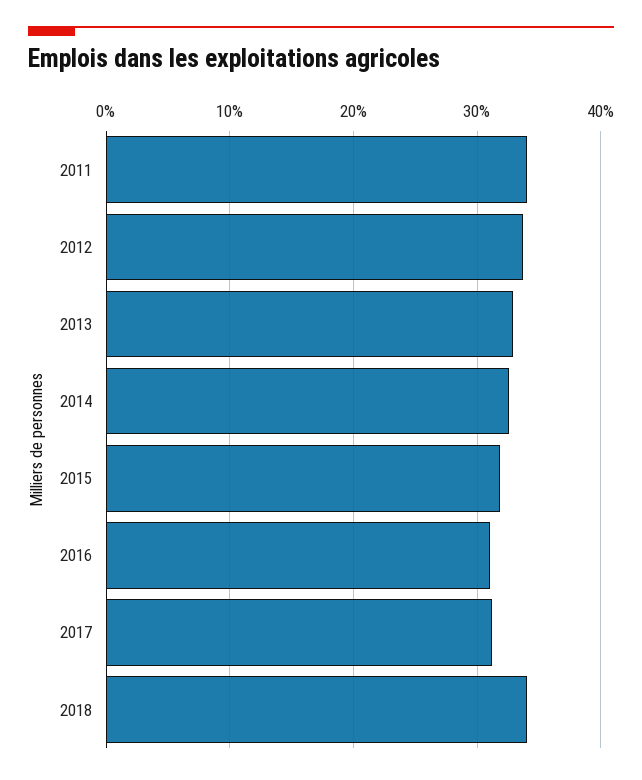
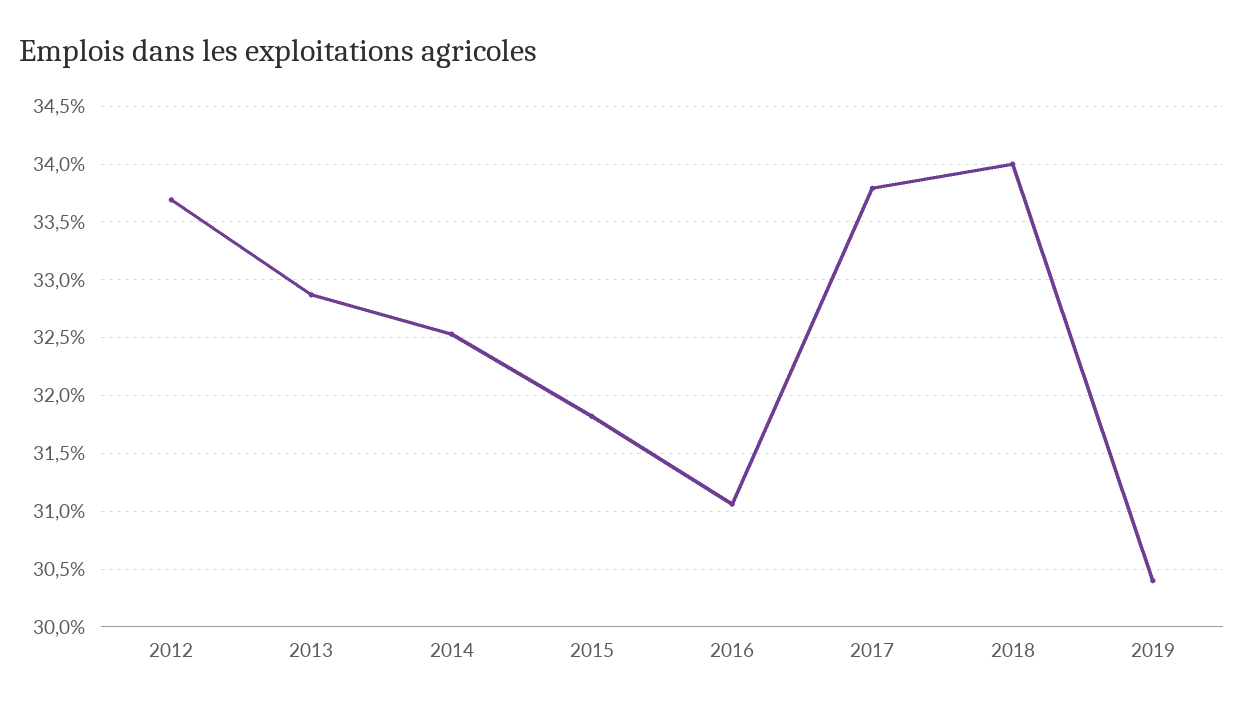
2011: 34 -> none
2017: 31 -> 33.8
2019: none -> 30.4

